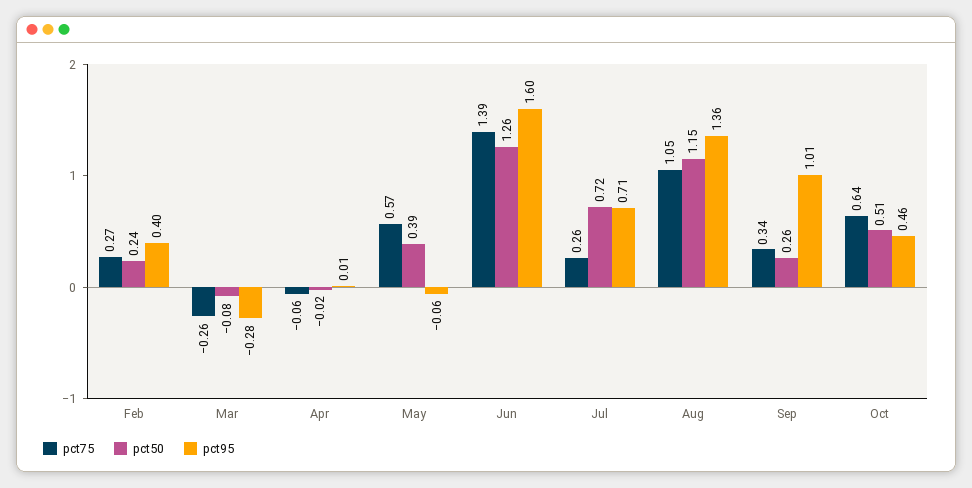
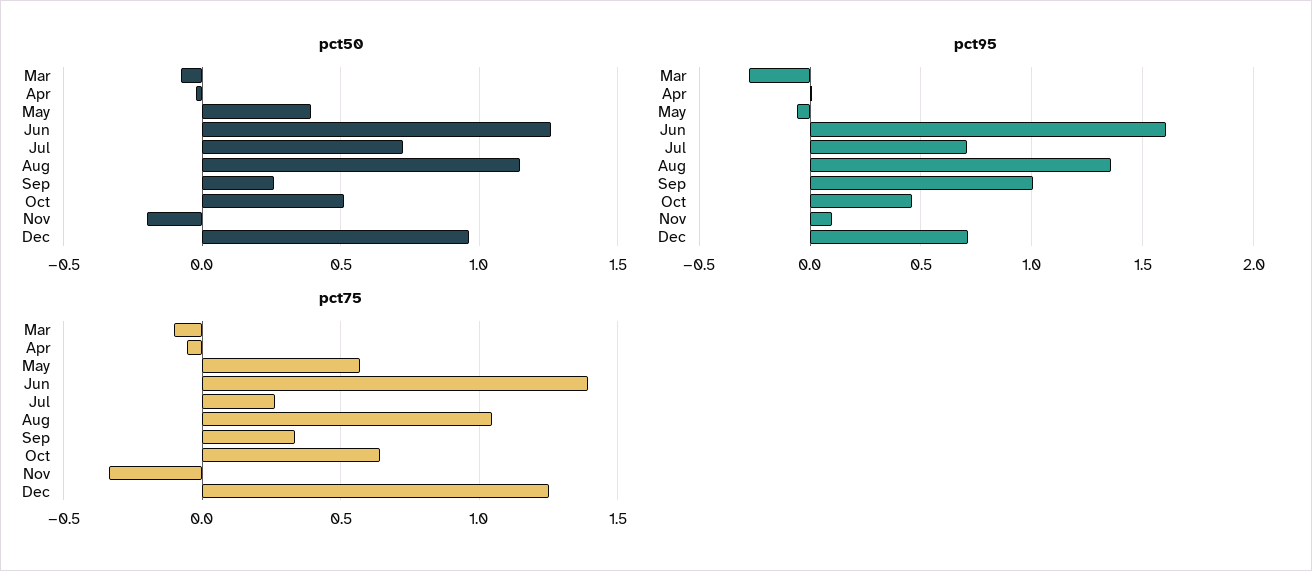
pct75, Feb: 0.27 -> none
pct50, Feb: 0.24 -> none
pct95, Feb: 0.4 -> none
pct75, Mar: -0.26 -> -0.1
pct50, Nov: none -> -0.2
pct50, Dec: none -> 0.95
pct95, Nov: none -> 0.1
pct95, Dec: none -> 0.7
pct75, Nov: none -> -0.35
pct75, Dec: none -> 1.25

